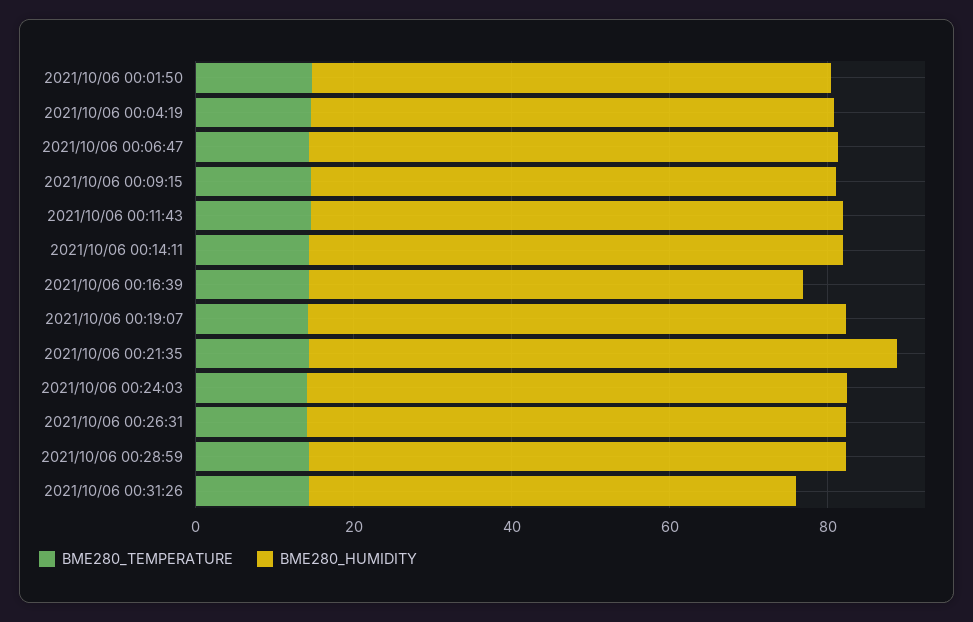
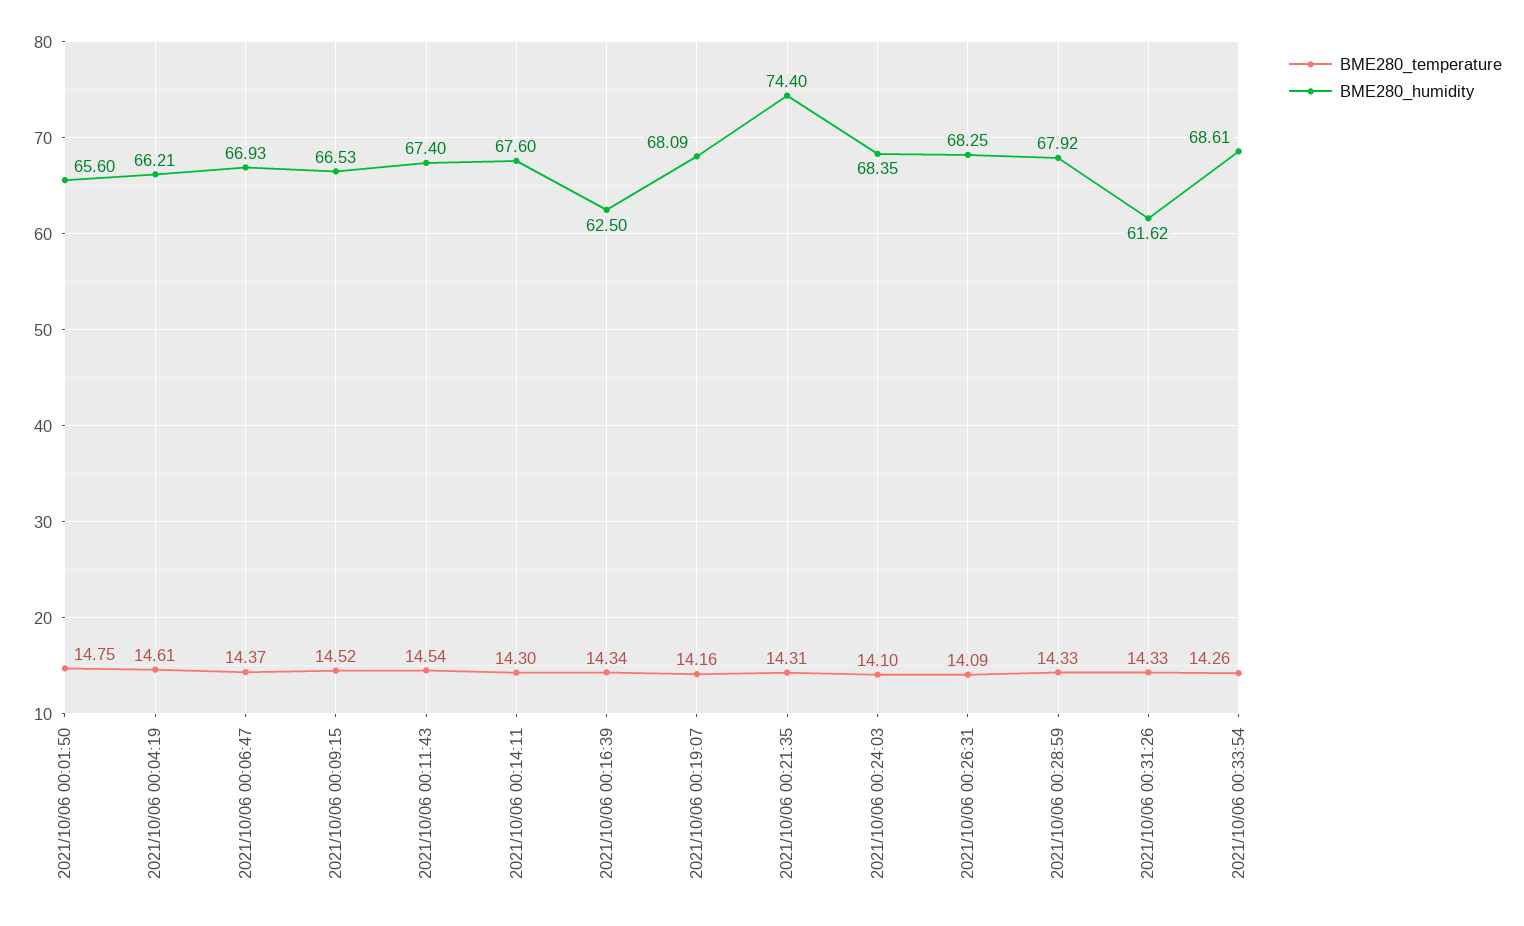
BME280_TEMPERATURE, 2021/10/06 00:33:54: none -> 14.26
BME280_HUMIDITY, 2021/10/06 00:33:54: none -> 68.61

